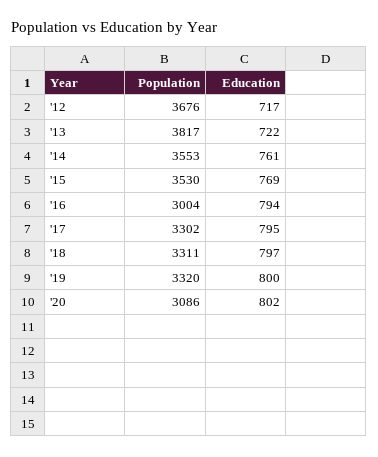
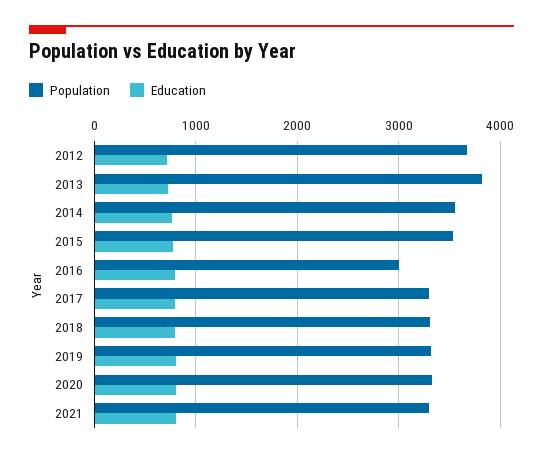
Population, '20: 3086 -> 3300
Population, 2021: none -> 3300
Education, 2021: none -> 800

